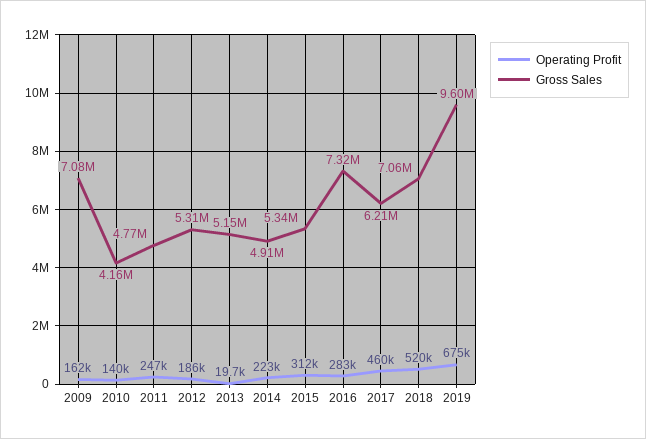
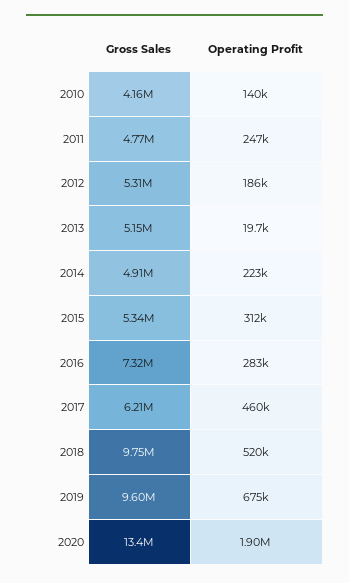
Operating Profit, 2009: 162000 -> none
Gross Sales, 2009: 7080000 -> none
Gross Sales, 2018: 7060000 -> 9750000
Gross Sales, 2020: none -> 13400000
Operating Profit, 2020: none -> 1900000

